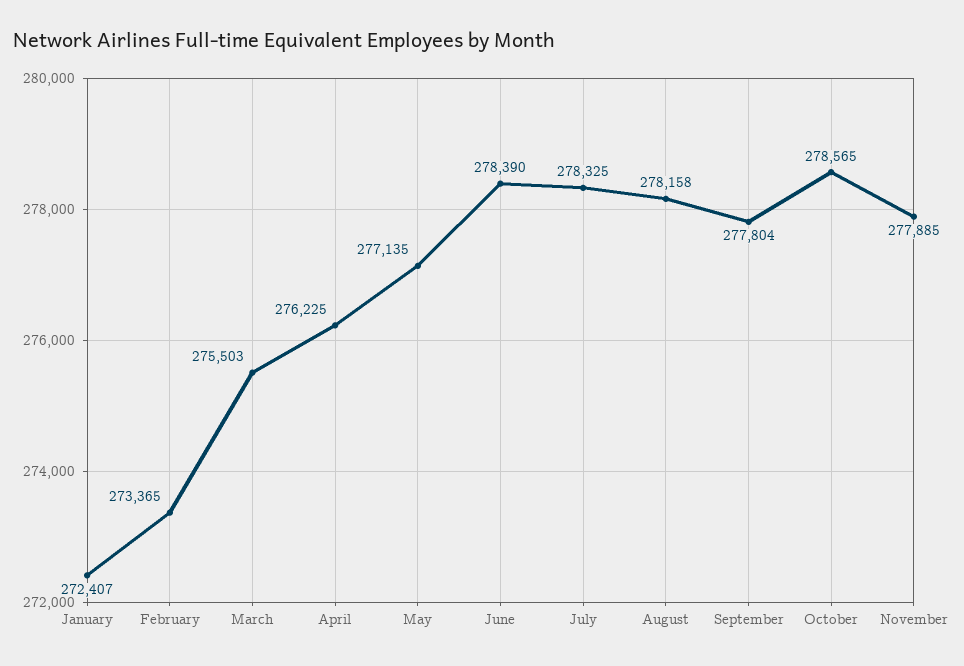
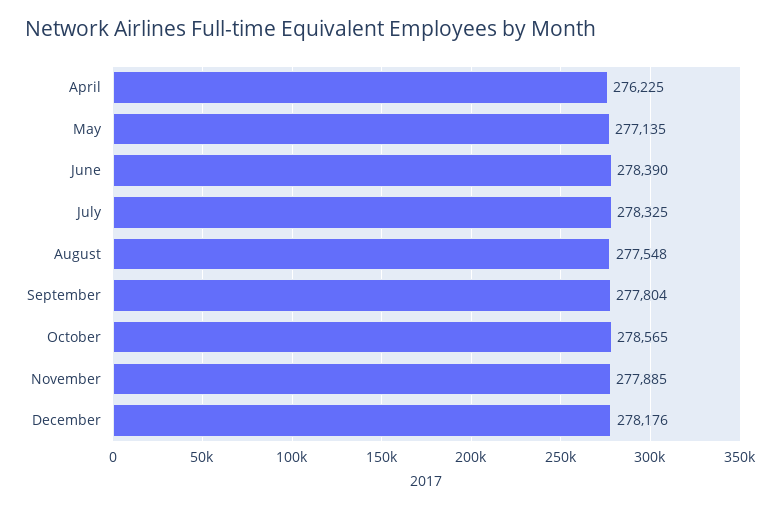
January: 272407 -> none
February: 273365 -> none
March: 275503 -> none
August: 278158 -> 277548
December: none -> 278176

